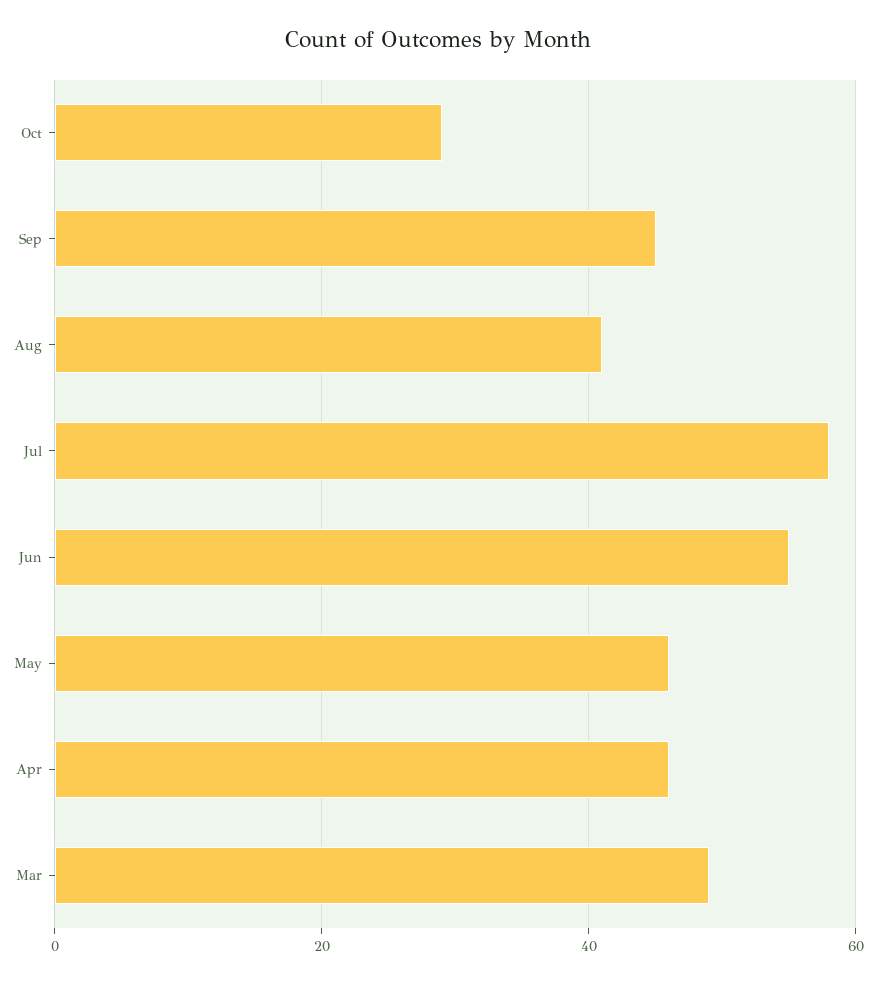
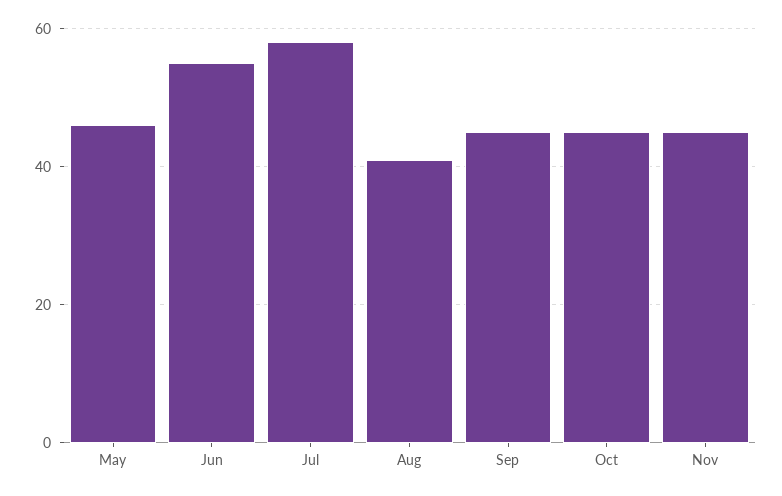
Oct: 30 -> 45
Apr: 45 -> none
Mar: 50 -> none
Nov: none -> 45

